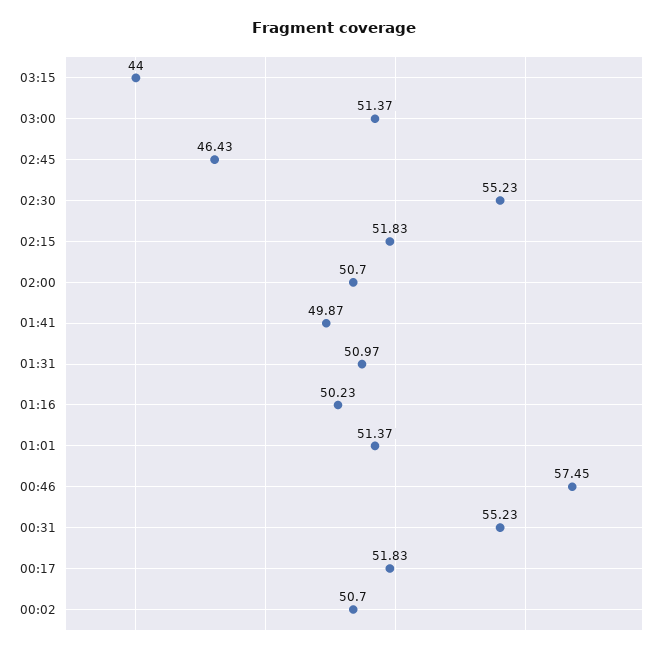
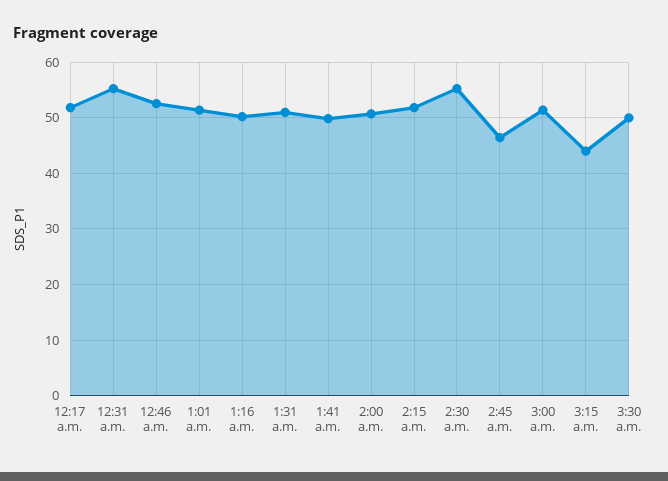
00:46: 57.45 -> 52
00:02: 50.7 -> none
3:30 a.m.: none -> 50

